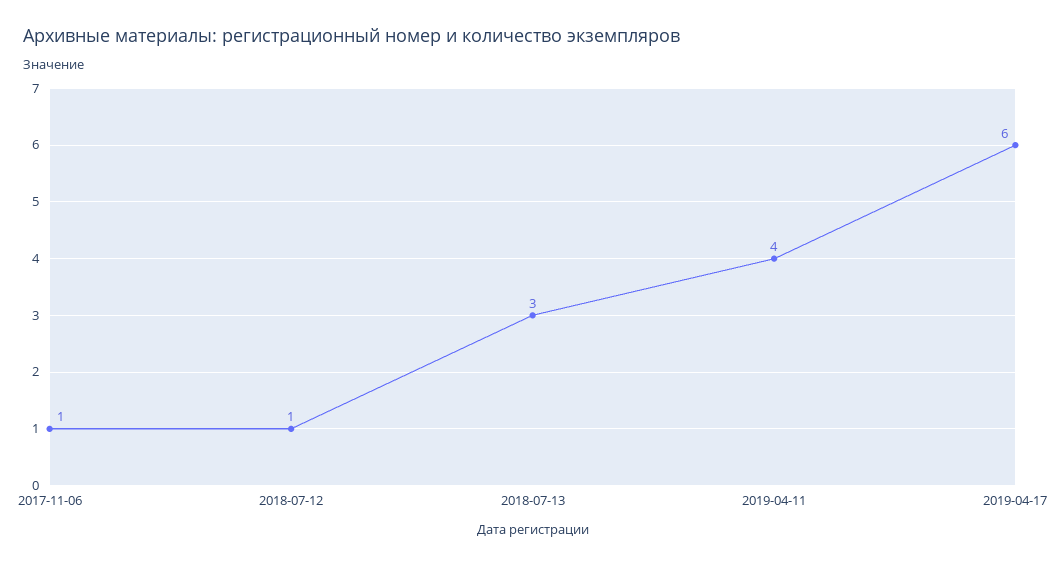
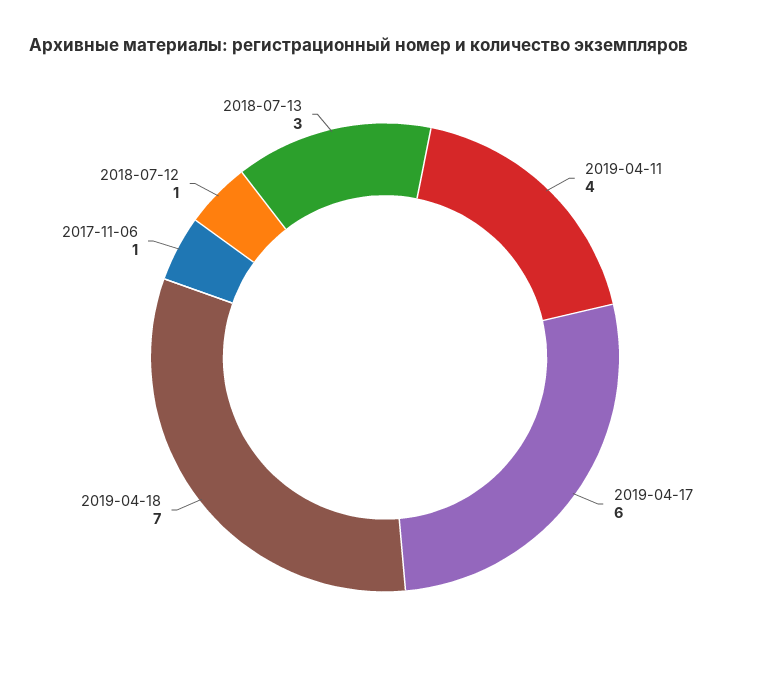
2019-04-18: none -> 7

